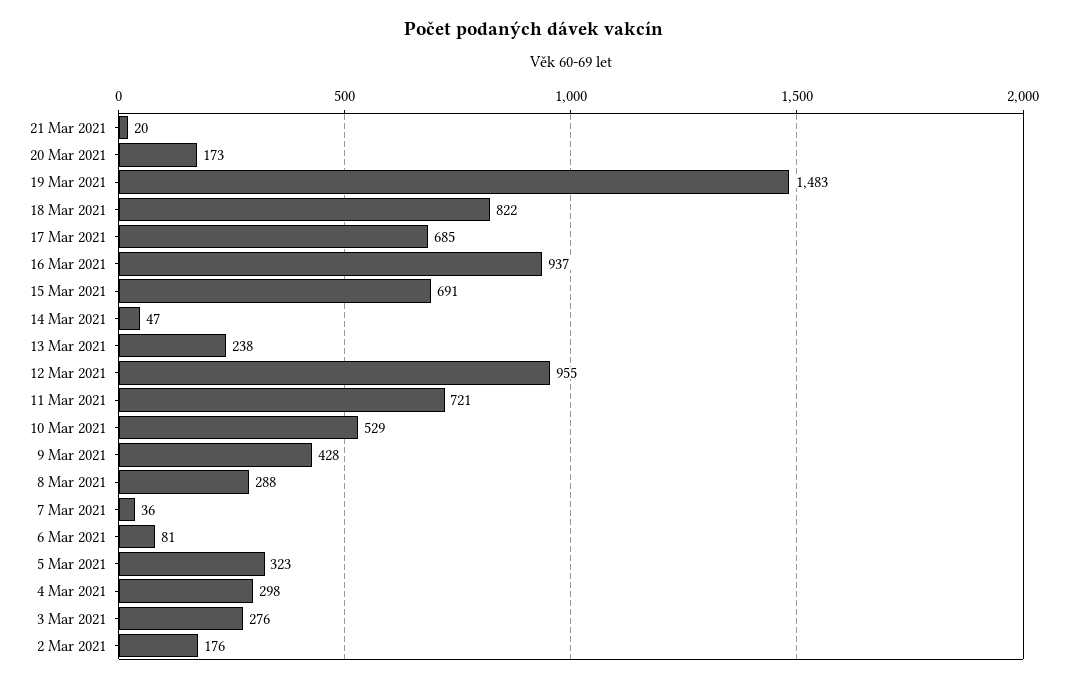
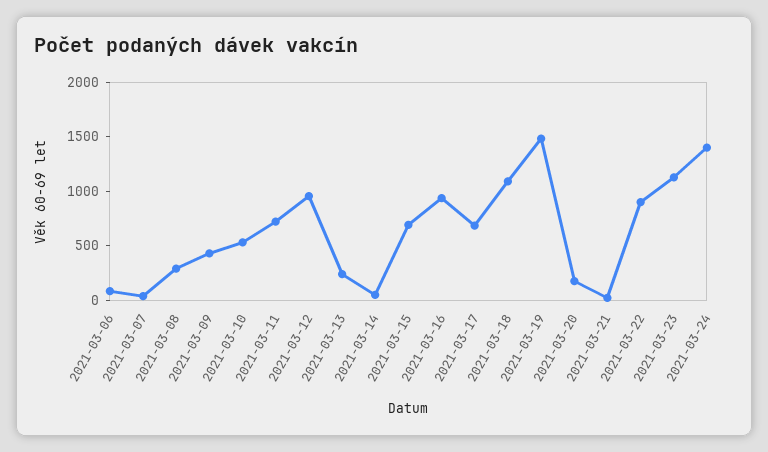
18 Mar 2021: 822 -> 1100
5 Mar 2021: 323 -> none
4 Mar 2021: 298 -> none
3 Mar 2021: 276 -> none
2 Mar 2021: 176 -> none
2021-03-22: none -> 900
2021-03-23: none -> 1100
2021-03-24: none -> 1400

